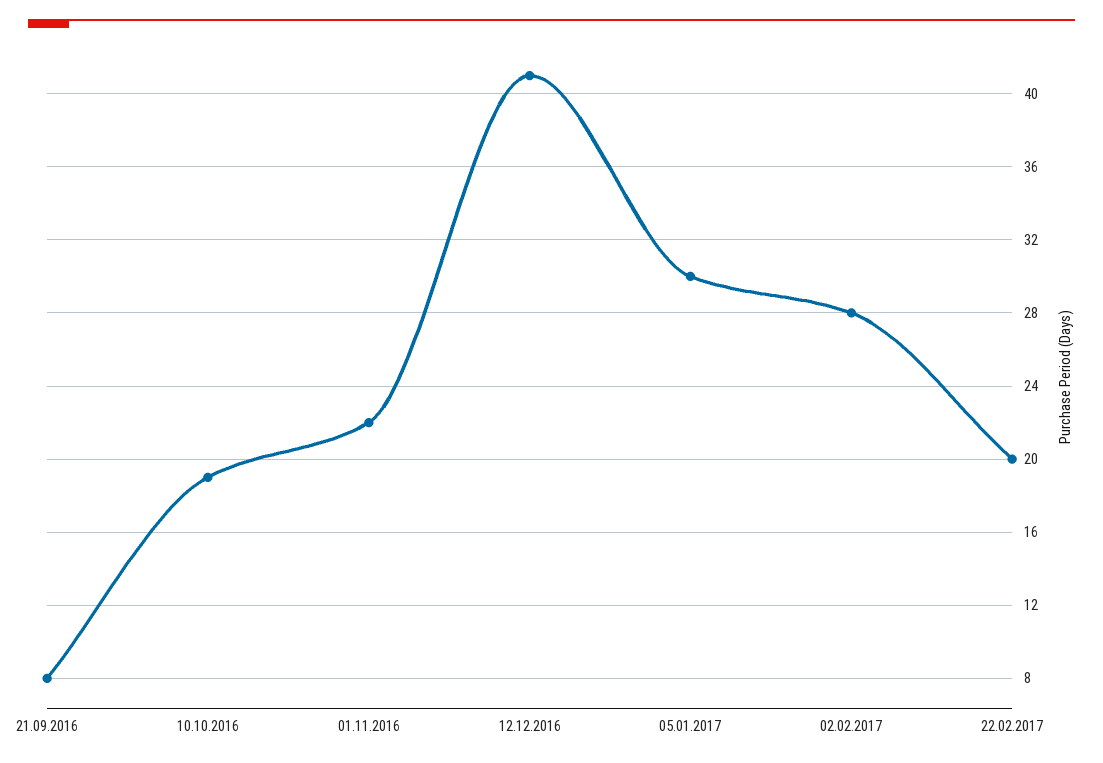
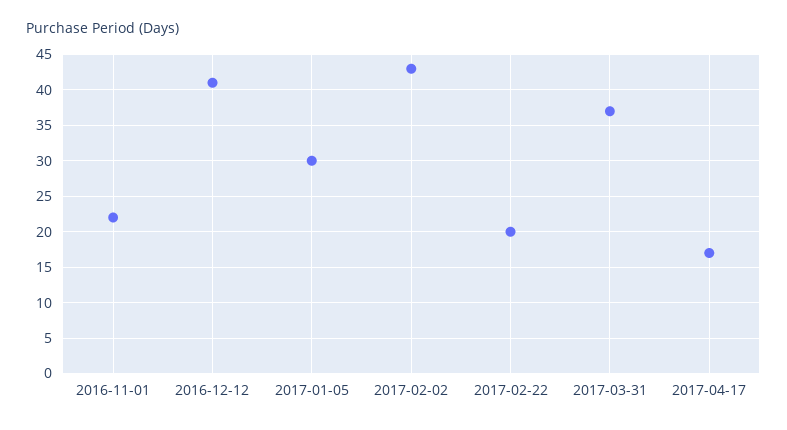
21.09.2016: 8 -> none
10.10.2016: 19 -> none
02.02.2017: 28 -> 43
2017-03-31: none -> 37
2017-04-17: none -> 17

